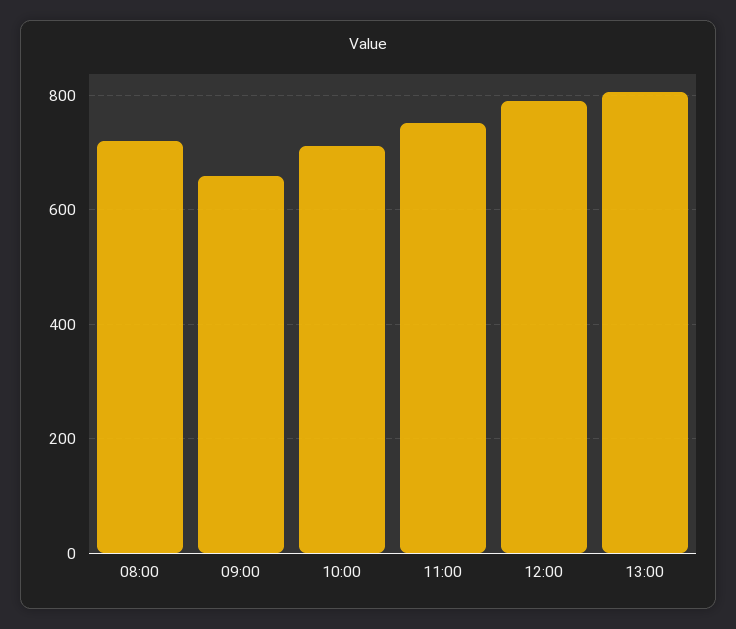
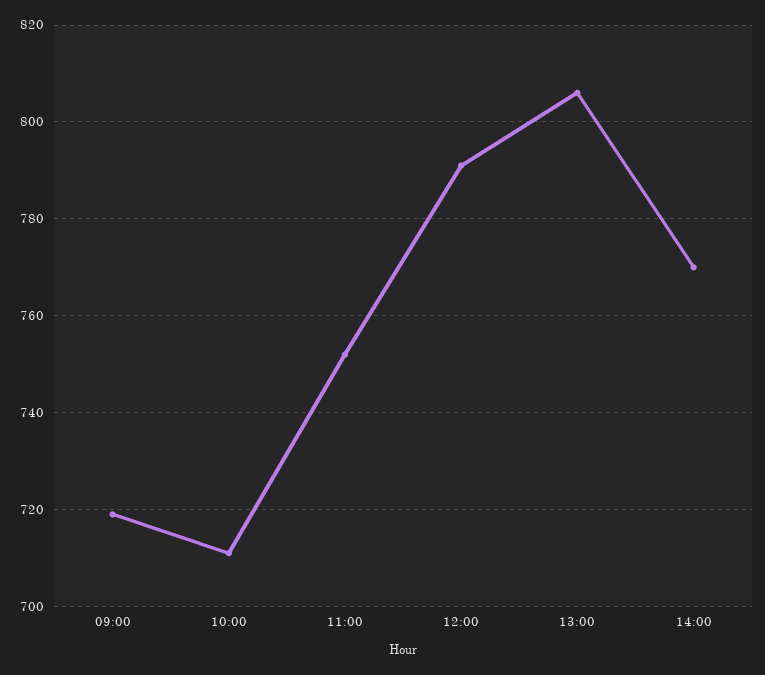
08:00: 720 -> none
09:00: 660 -> 720
14:00: none -> 770

